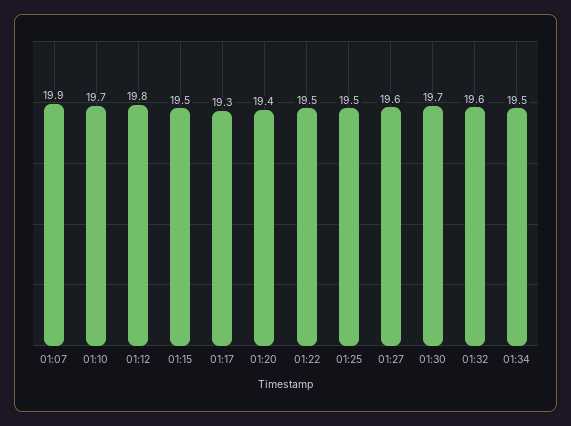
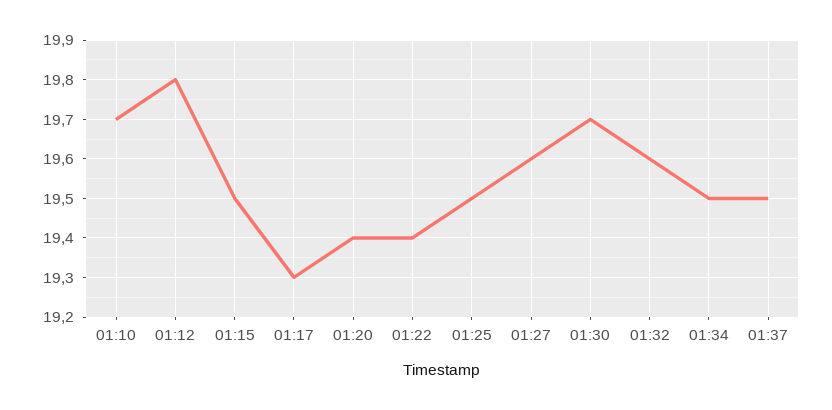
01:07: 19.9 -> none
01:22: 19.5 -> 19.4
01:37: none -> 19.5

